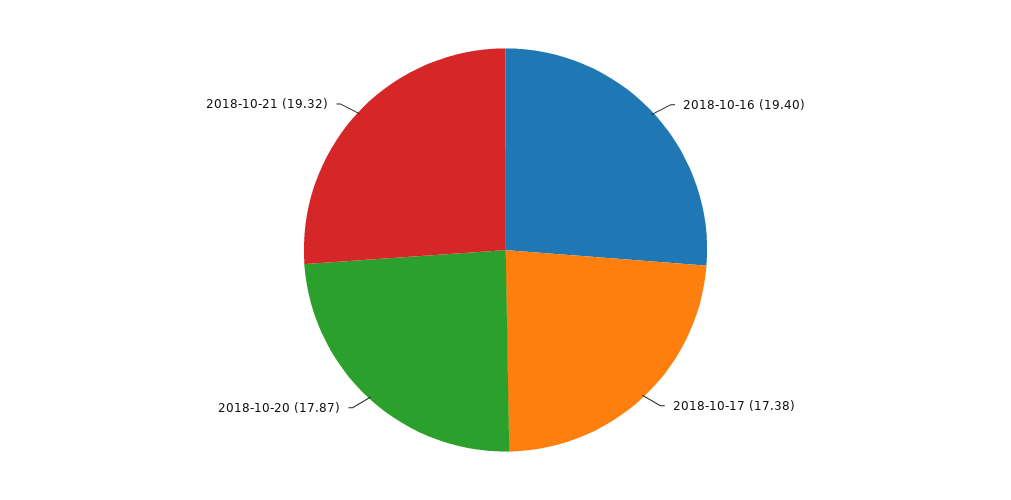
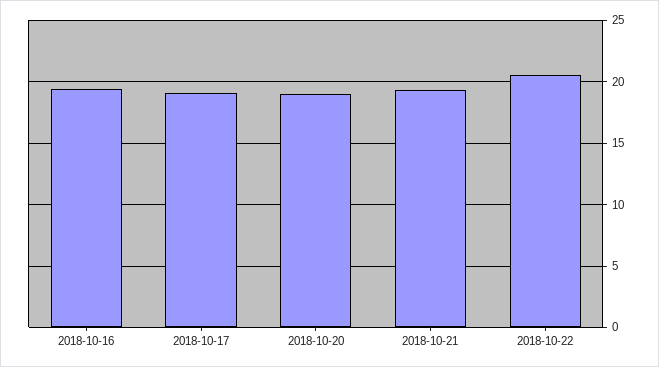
2018-10-17: 17.38 -> 19
2018-10-20: 17.87 -> 19
2018-10-22: none -> 20.5

